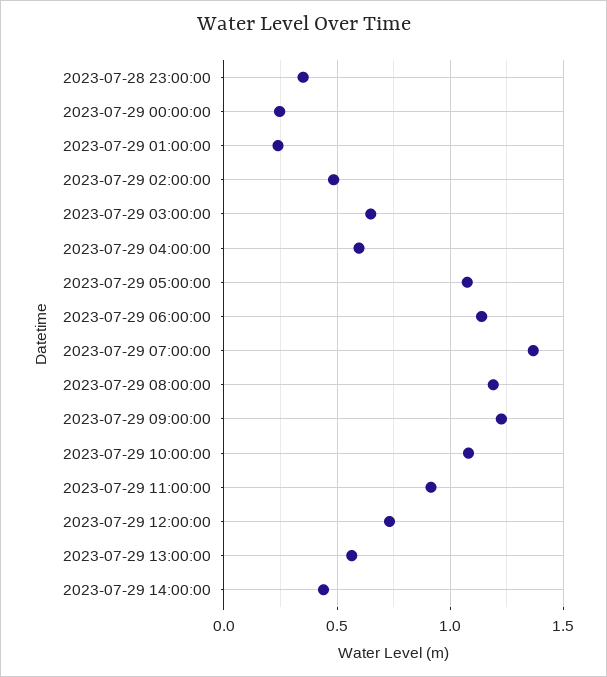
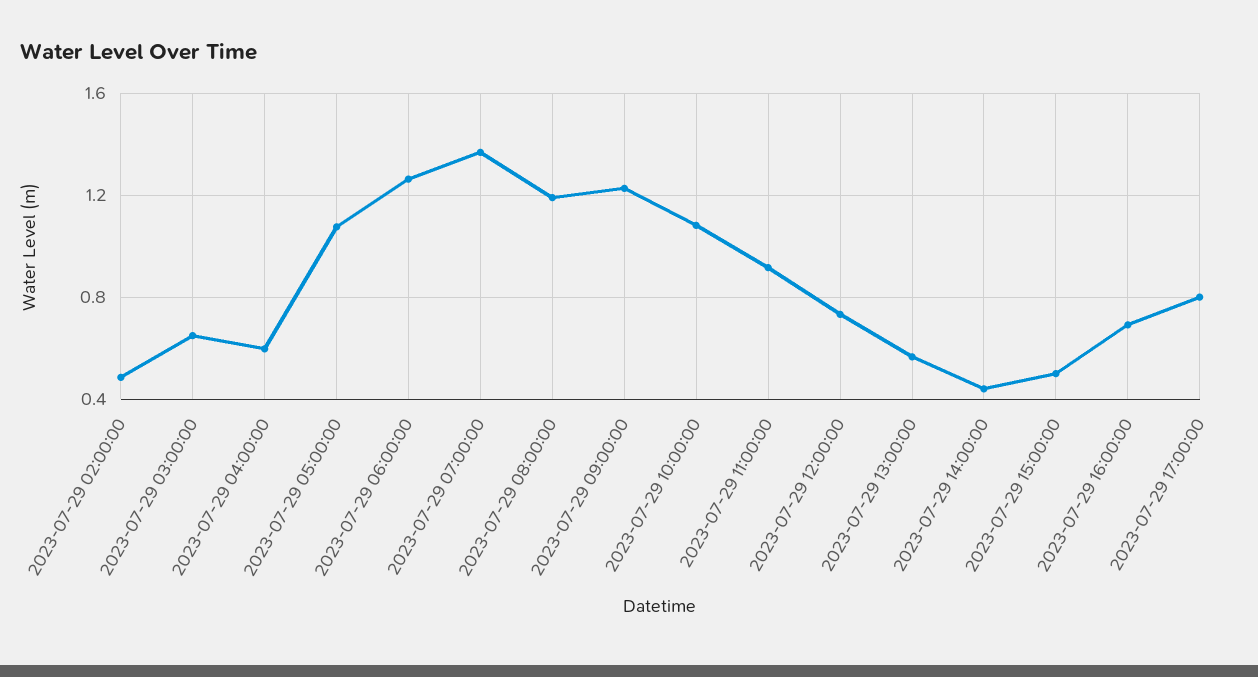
2023-07-28 23:00:00: 0.35 -> none
2023-07-29 00:00:00: 0.25 -> none
2023-07-29 01:00:00: 0.25 -> none
2023-07-29 06:00:00: 1.15 -> 1.25
2023-07-29 15:00:00: none -> 0.5
2023-07-29 16:00:00: none -> 0.7
2023-07-29 17:00:00: none -> 0.8

